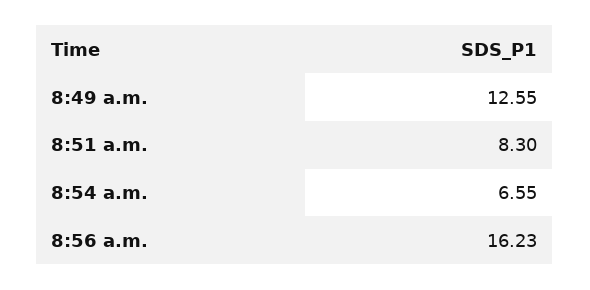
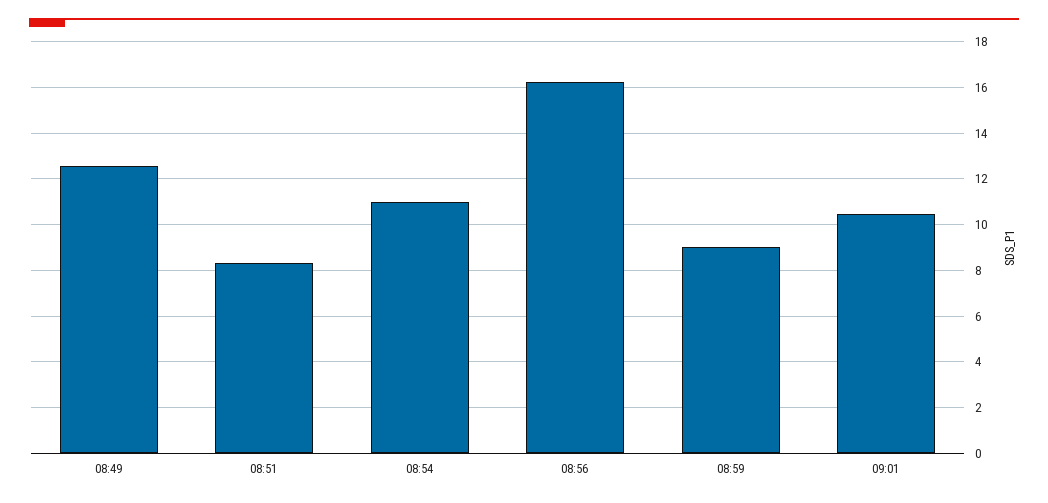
8:54 a.m.: 6.55 -> 11
08:59: none -> 9
09:01: none -> 10.5

